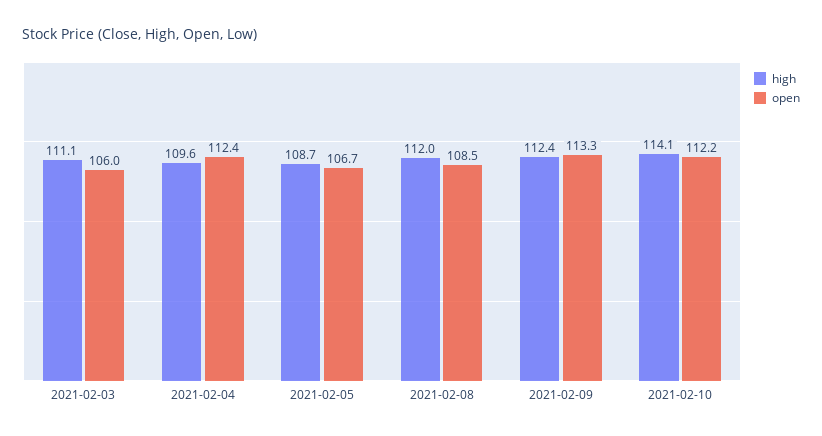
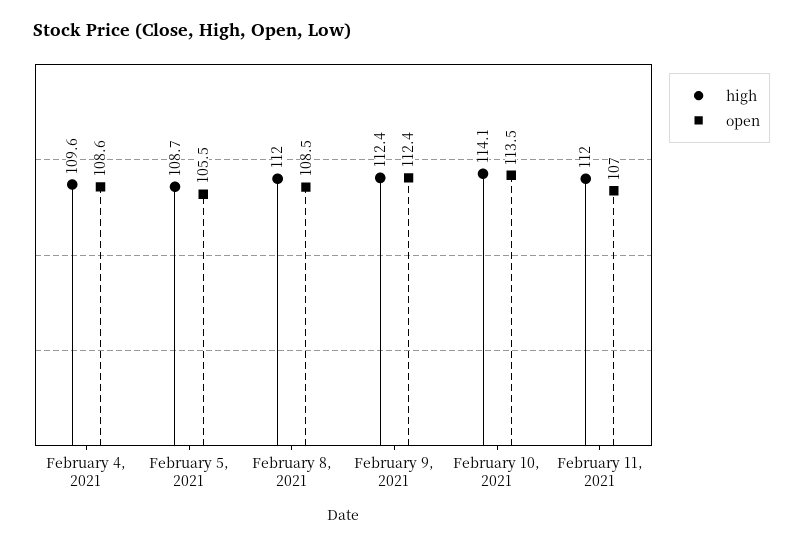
high, 2021-02-03: 111.1 -> none
open, 2021-02-03: 106 -> none
open, 2021-02-04: 112.4 -> 108.6
open, 2021-02-05: 106.7 -> 105.5
open, 2021-02-09: 113.3 -> 112.4
open, 2021-02-10: 112.2 -> 113.5
high, February 11, 2021: none -> 112
open, February 11, 2021: none -> 107

